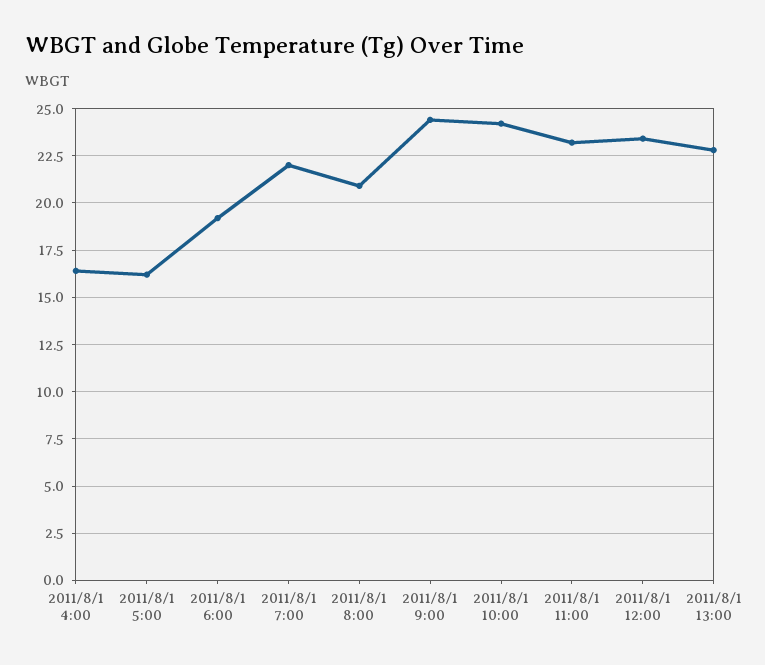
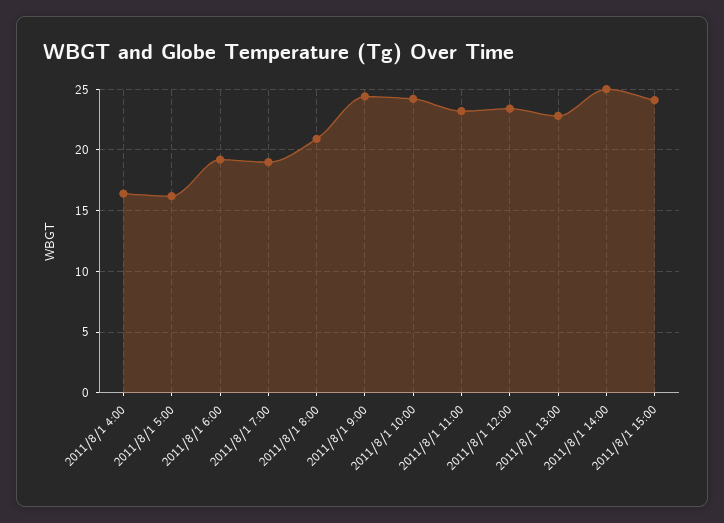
2011/8/1 7:00: 22 -> 19
2011/8/1 14:00: none -> 25
2011/8/1 15:00: none -> 24

